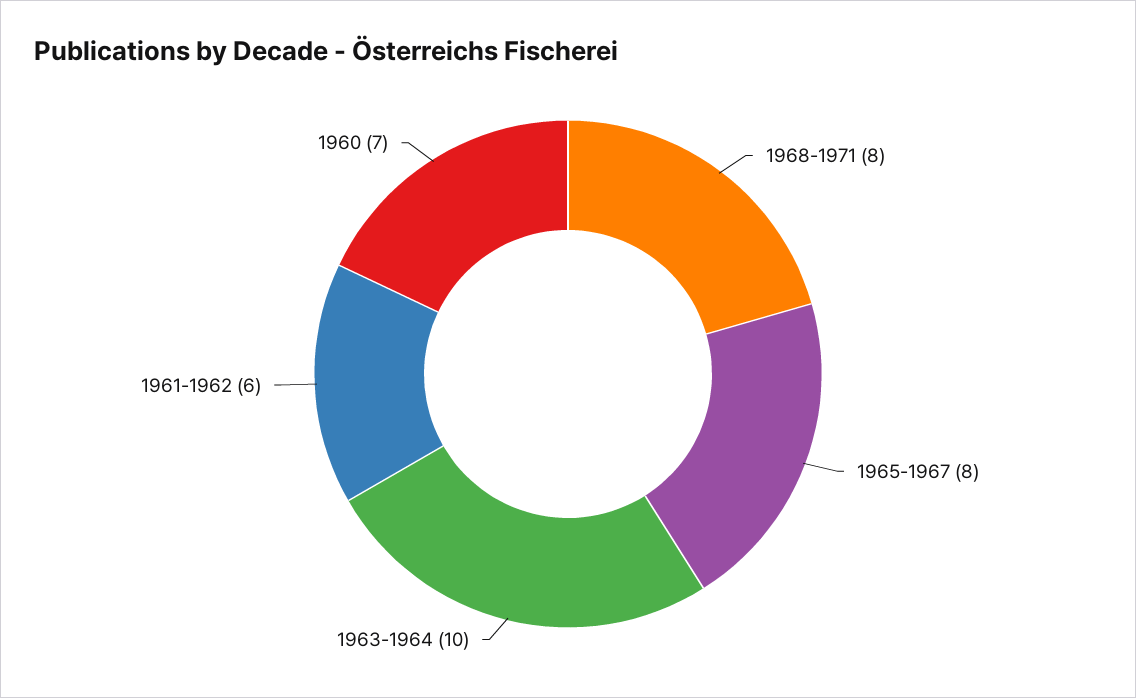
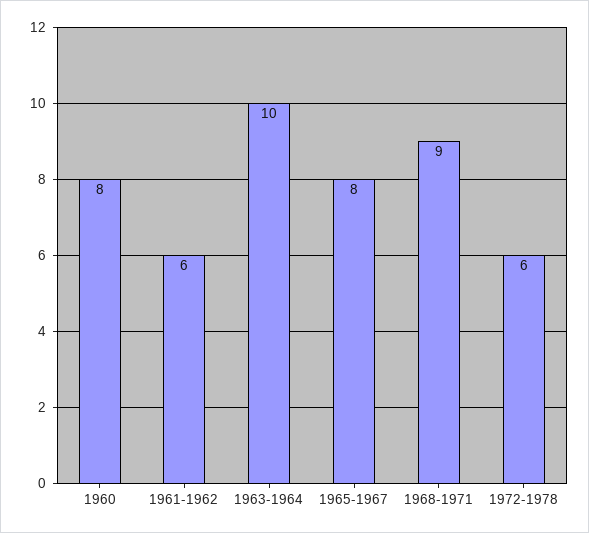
1968-1971: 8 -> 9
1960: 7 -> 8
1972-1978: none -> 6

